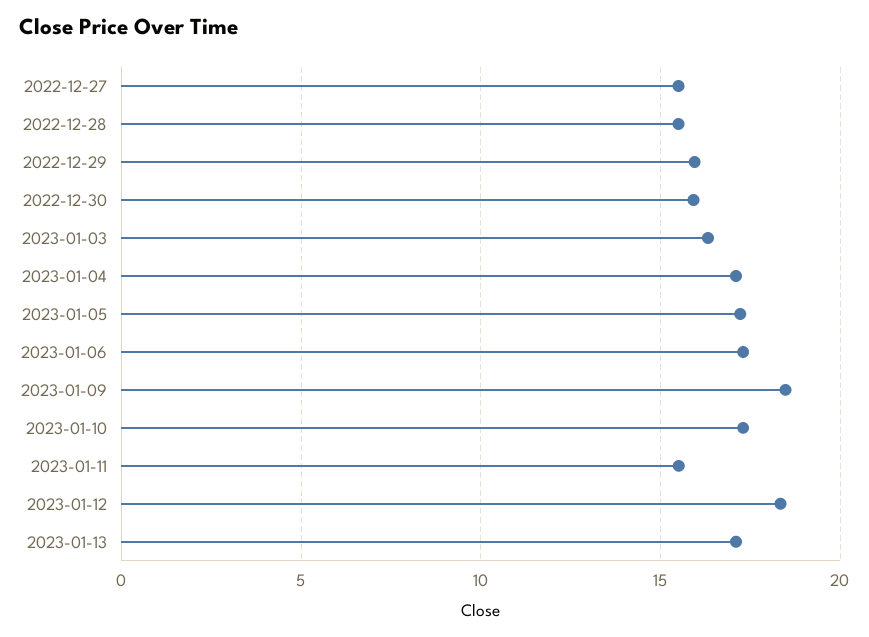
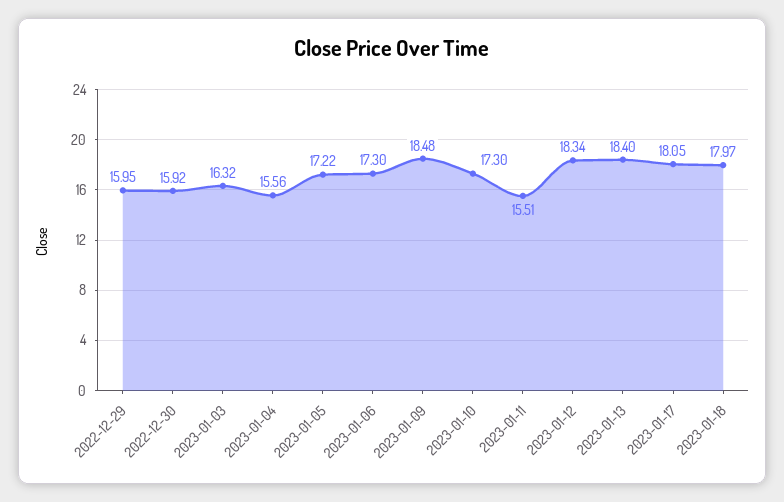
2022-12-27: 15.5 -> none
2022-12-28: 15.5 -> none
2023-01-04: 17 -> 15.56
2023-01-13: 17 -> 18.4
2023-01-17: none -> 18.05
2023-01-18: none -> 17.97

